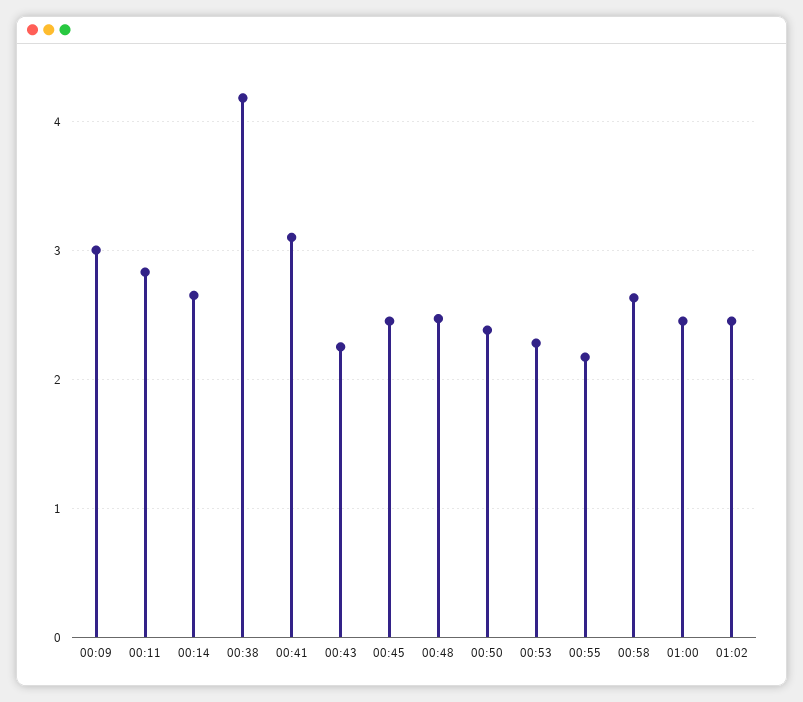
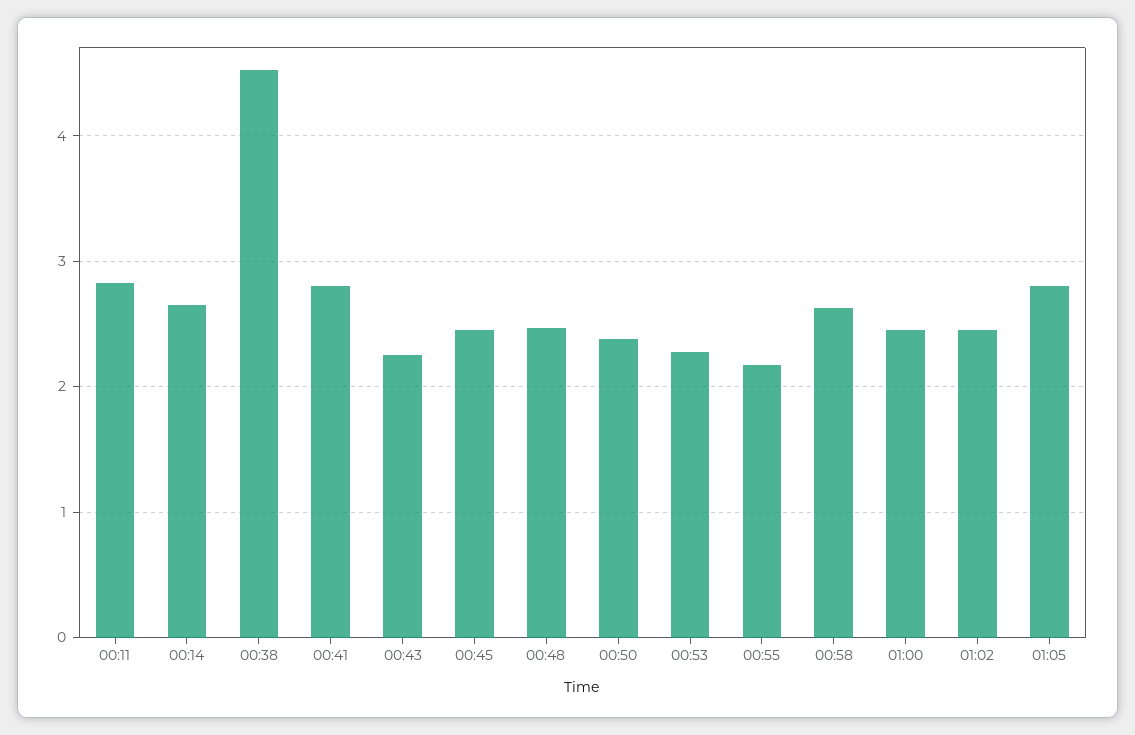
00:09: 3 -> none
00:38: 4.2 -> 4.5
00:41: 3.1 -> 2.8
01:05: none -> 2.8

